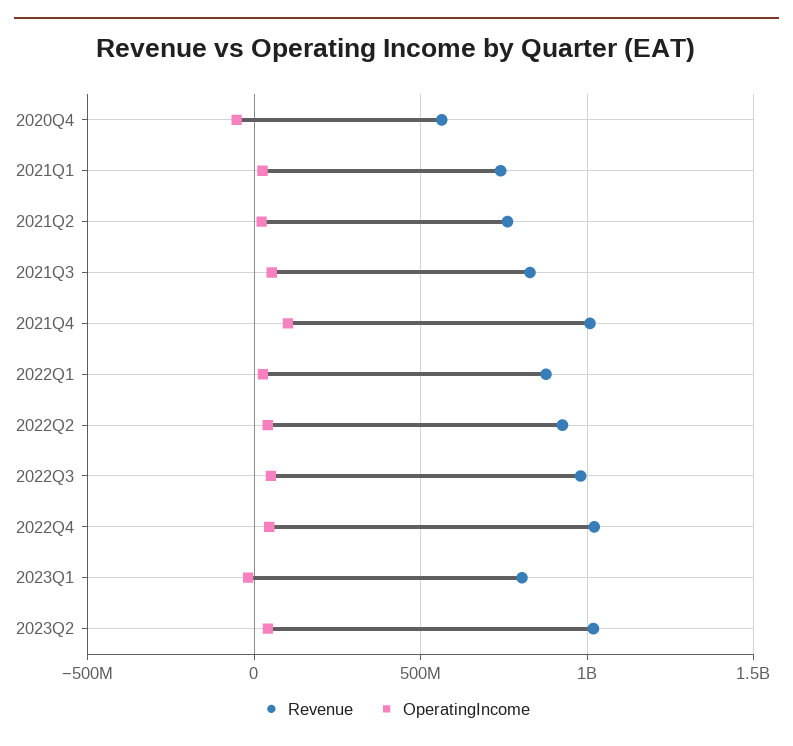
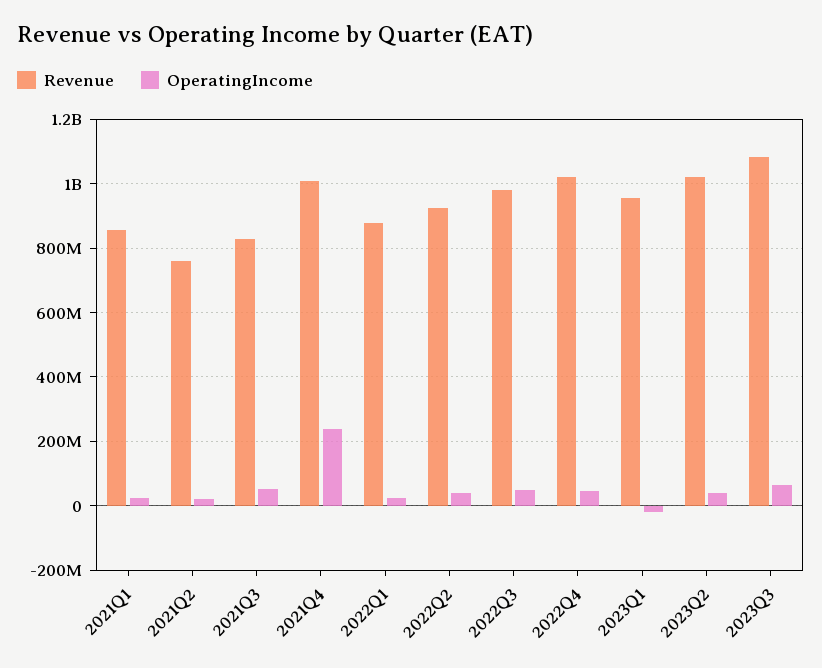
Revenue, 2020Q4: 550000000 -> none
OperatingIncome, 2020Q4: -50000000 -> none
Revenue, 2021Q1: 750000000 -> 860000000
OperatingIncome, 2021Q4: 100000000 -> 240000000
Revenue, 2023Q1: 800000000 -> 960000000
Revenue, 2023Q3: none -> 1080000000
OperatingIncome, 2023Q3: none -> 60000000

